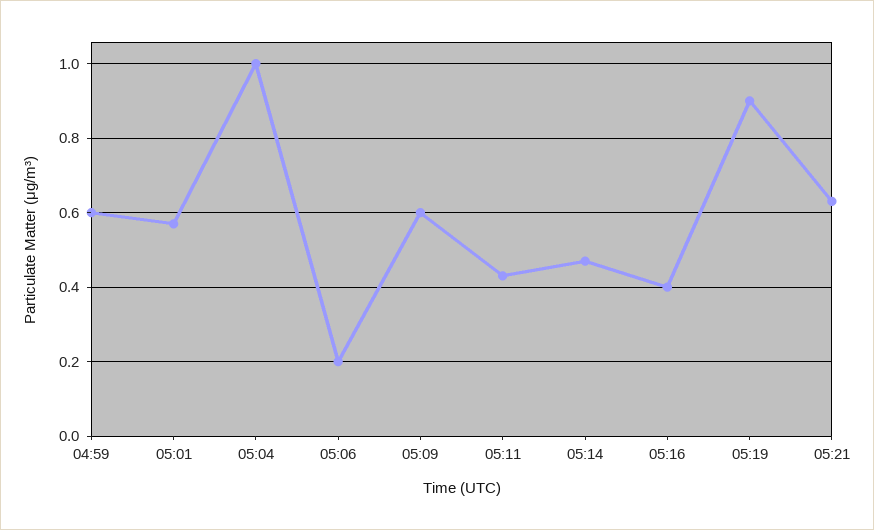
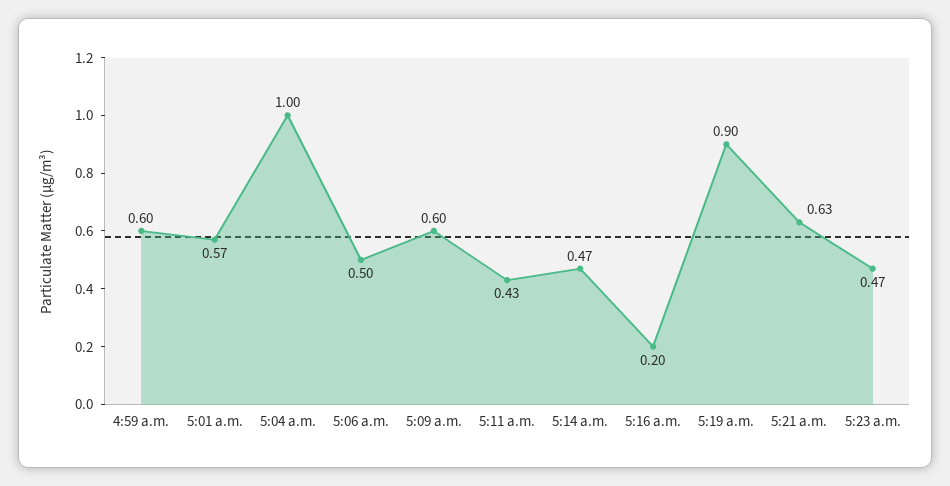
05:06: 0.2 -> 0.5
05:16: 0.4 -> 0.2
5:23 a.m.: none -> 0.47

